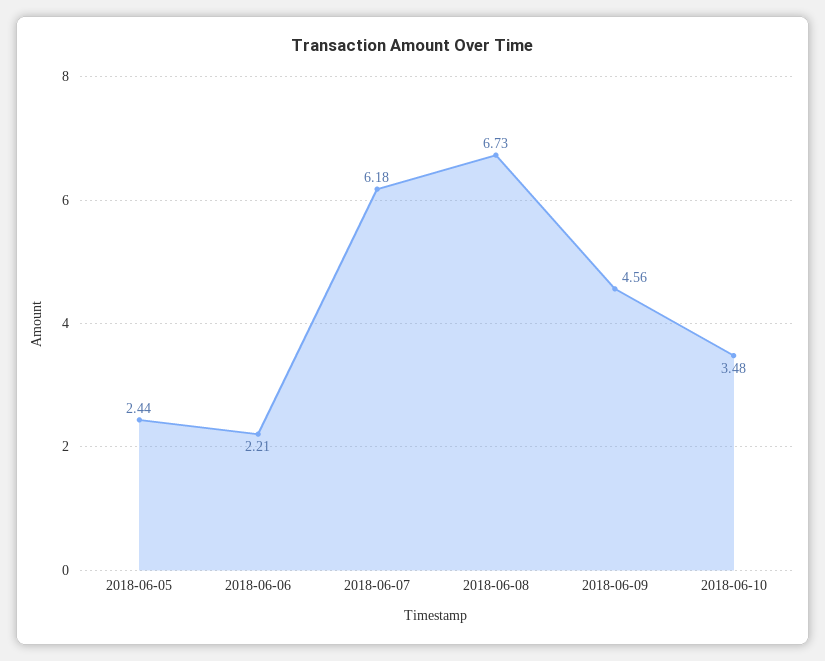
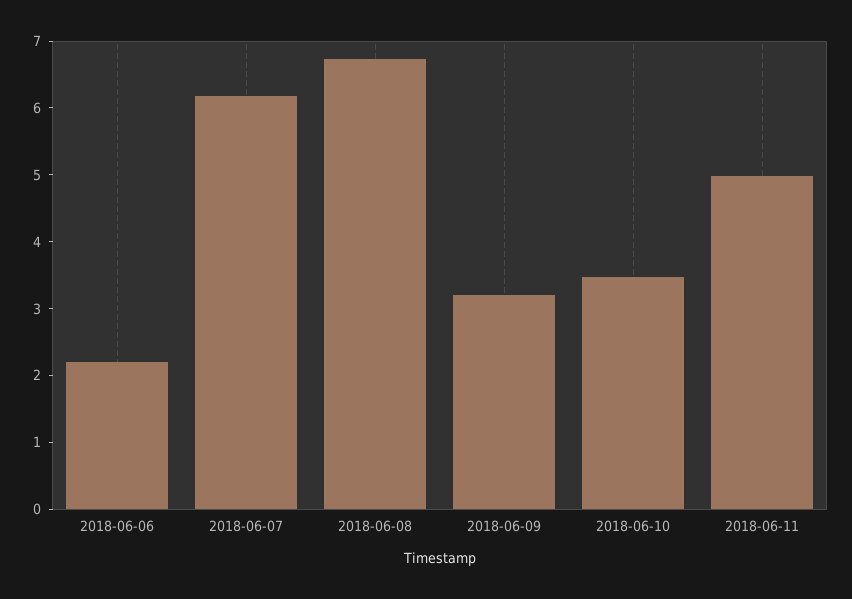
2018-06-05: 2.44 -> none
2018-06-09: 4.56 -> 3.2
2018-06-11: none -> 5

